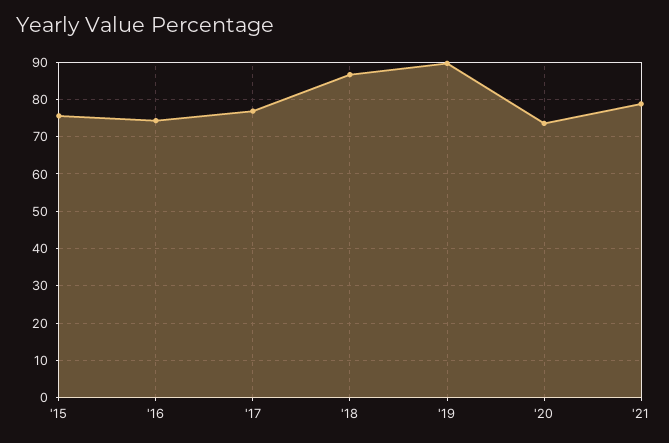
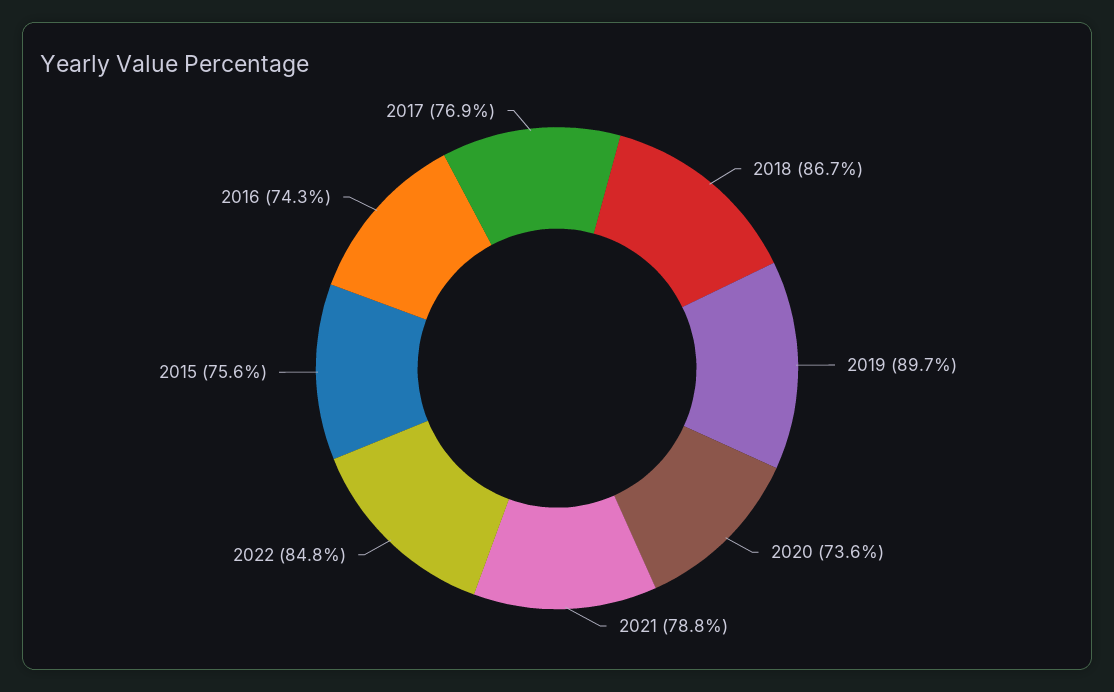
2022: none -> 84.8

